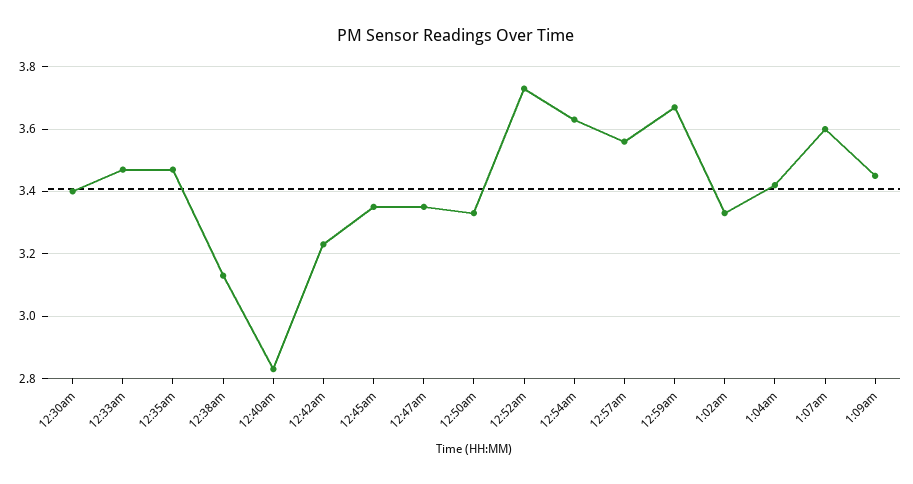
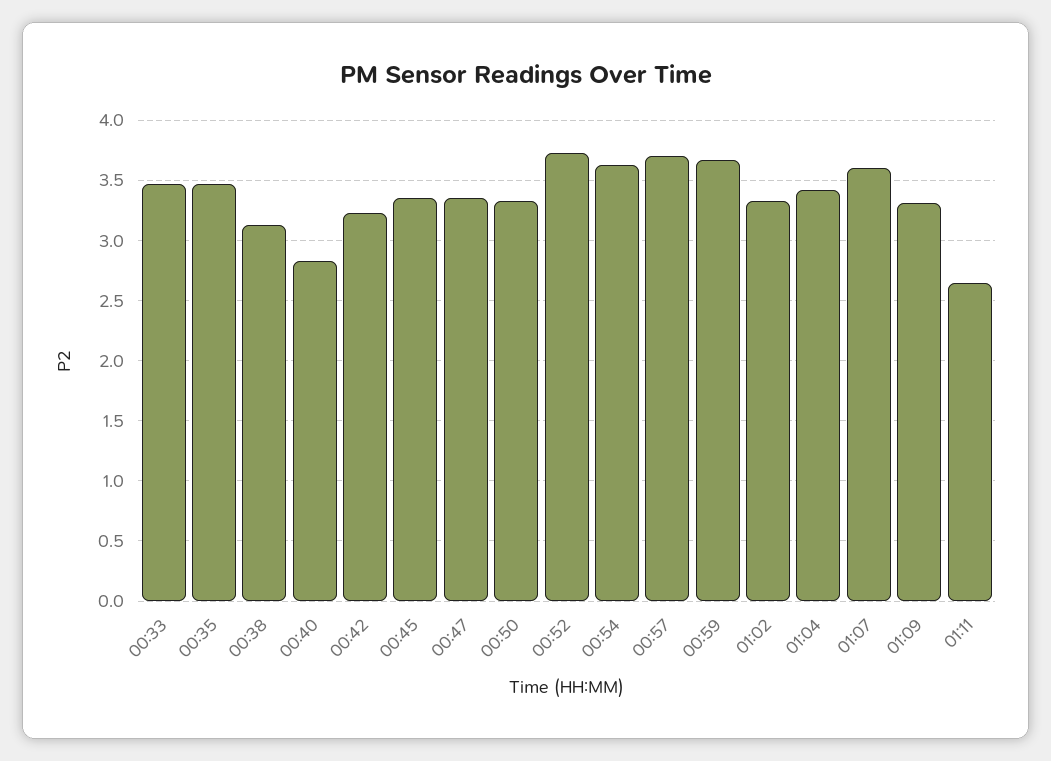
12:30am: 3.4 -> none
12:57am: 3.55 -> 3.7
1:09am: 3.45 -> 3.3
01:11: none -> 2.65

